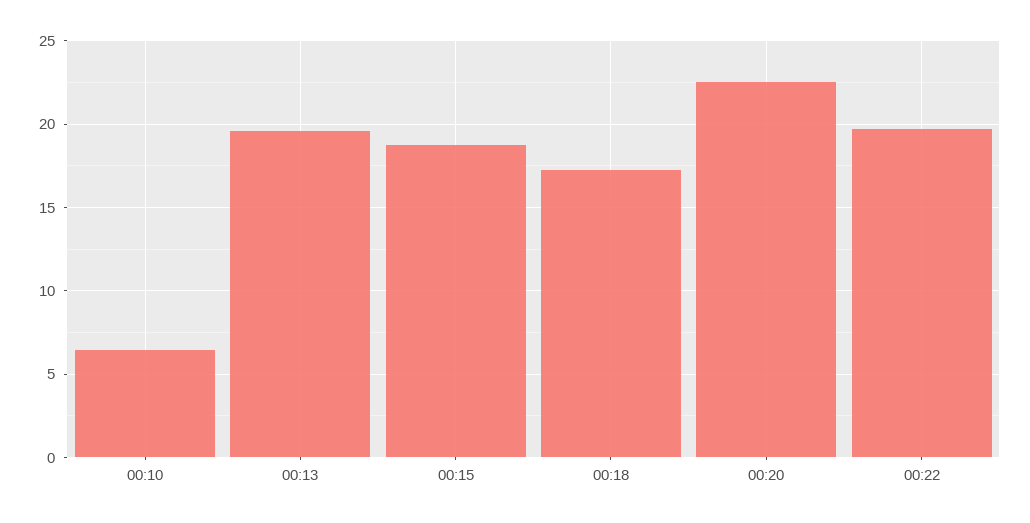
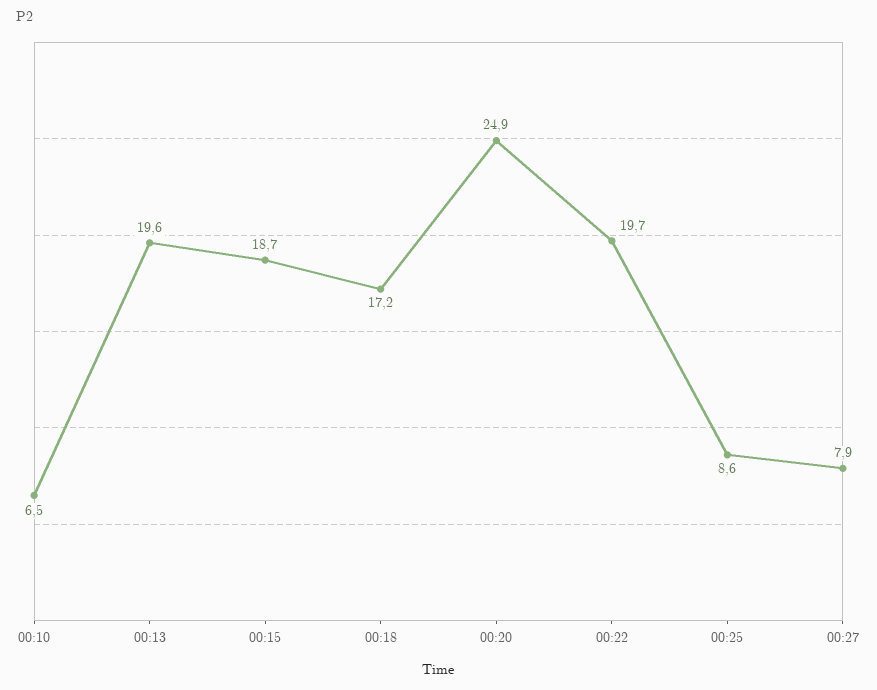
00:20: 22.5 -> 24.9
00:25: none -> 8.6
00:27: none -> 7.9

